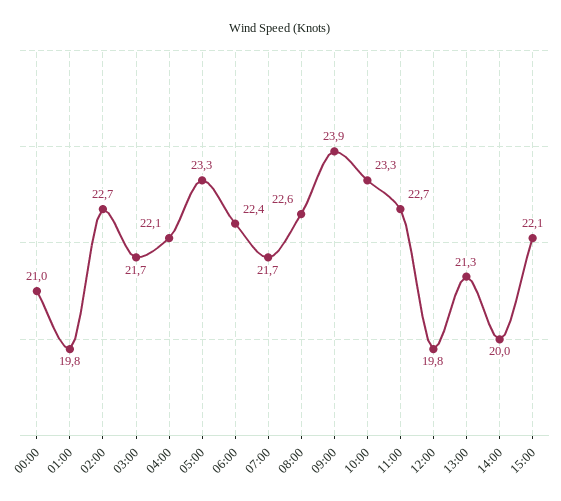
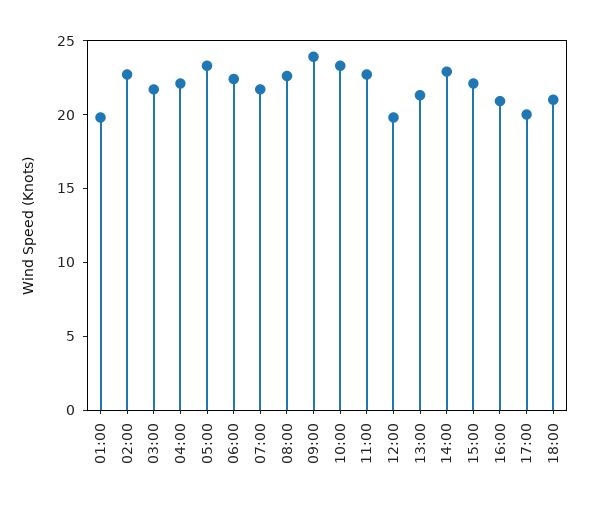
00:00: 21 -> none
14:00: 20 -> 23
16:00: none -> 21
17:00: none -> 20
18:00: none -> 21

